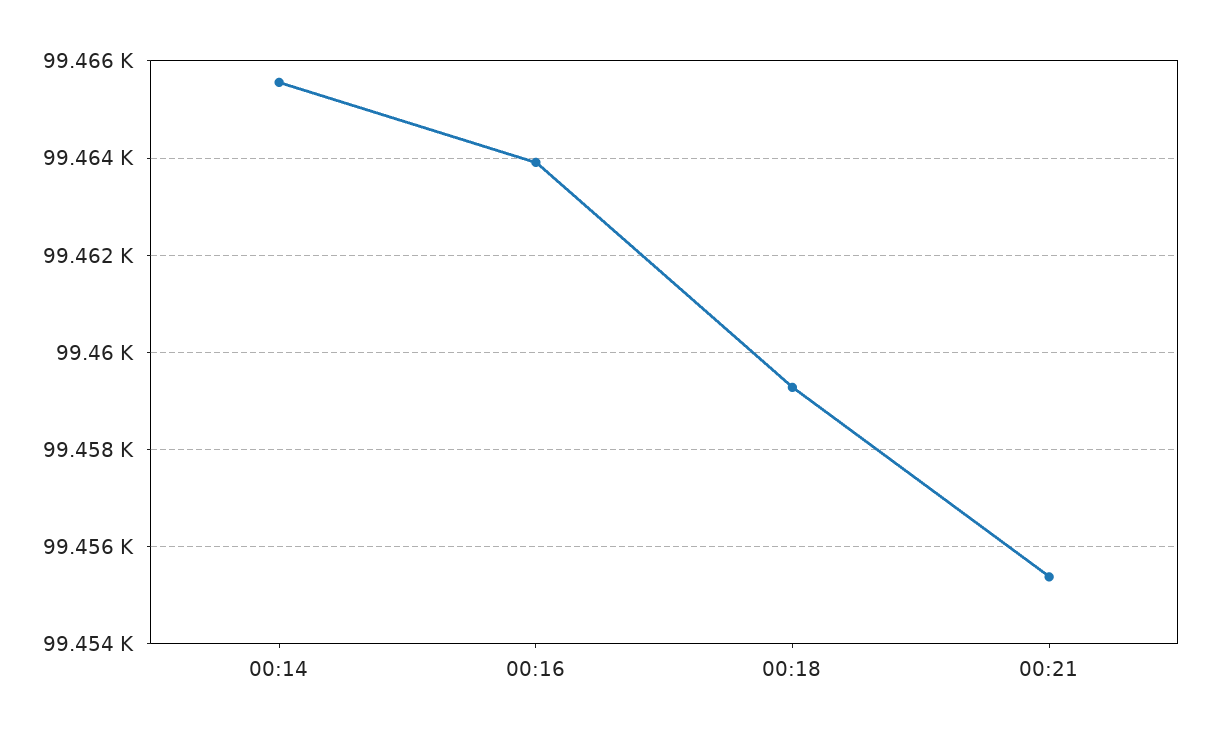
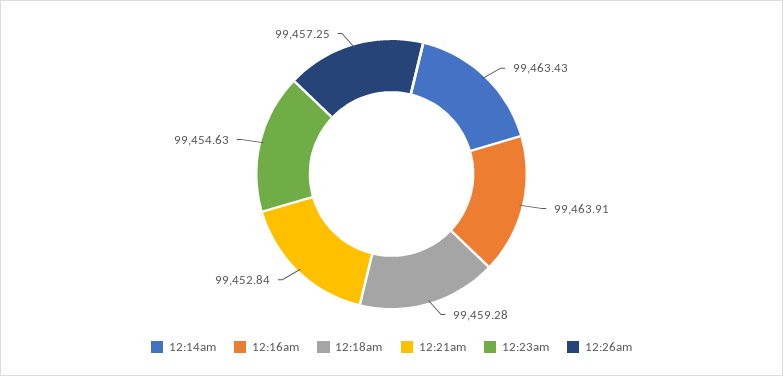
00:14: 99465.6 -> 99463.43
00:21: 99455.4 -> 99452.84
12:23am: none -> 99454.63
12:26am: none -> 99457.25

